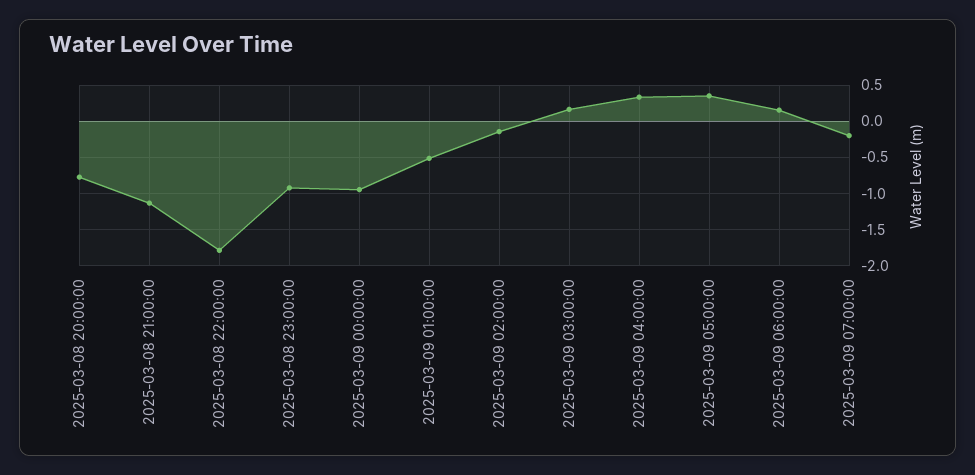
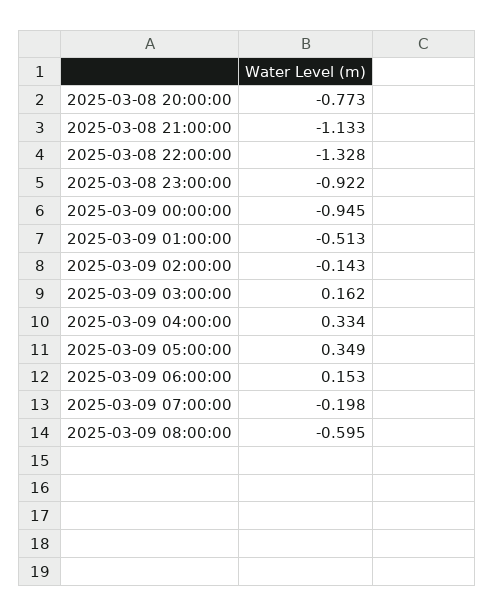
2025-03-08 22:00:00: -1.8 -> -1.328
2025-03-09 08:00:00: none -> -0.595

